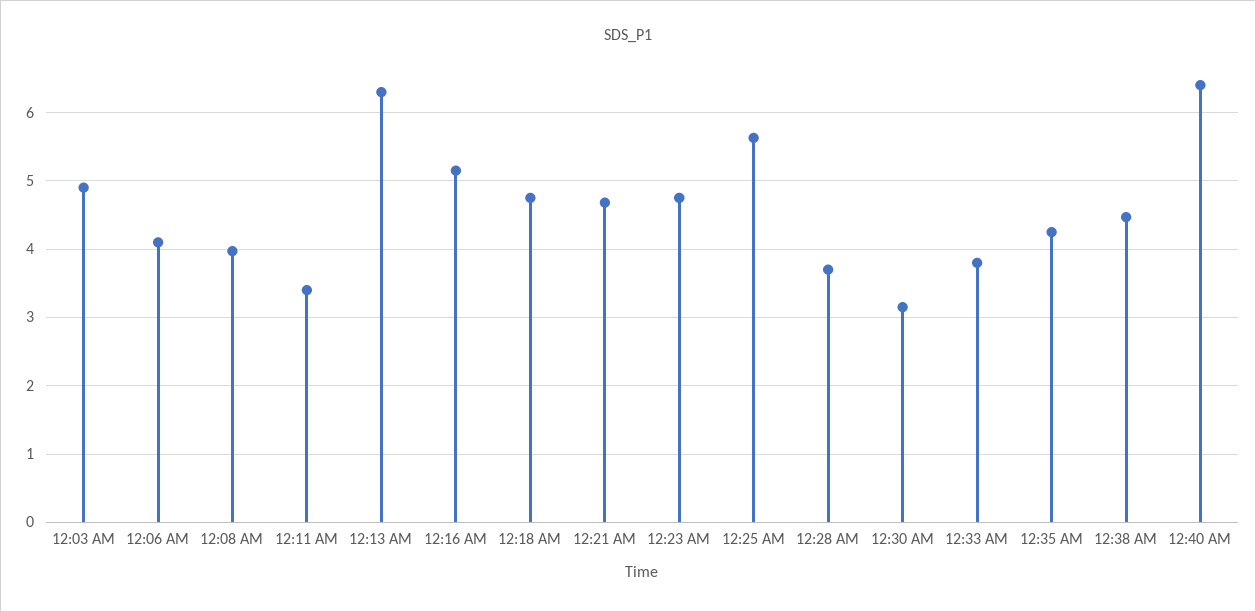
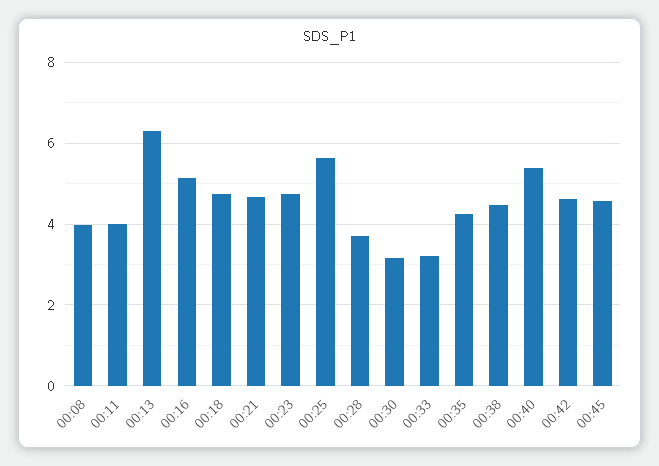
12:03 AM: 4.9 -> none
12:06 AM: 4.1 -> none
12:11 AM: 3.4 -> 4
12:33 AM: 3.8 -> 3.2
12:40 AM: 6.4 -> 5.4
00:42: none -> 4.6
00:45: none -> 4.6

